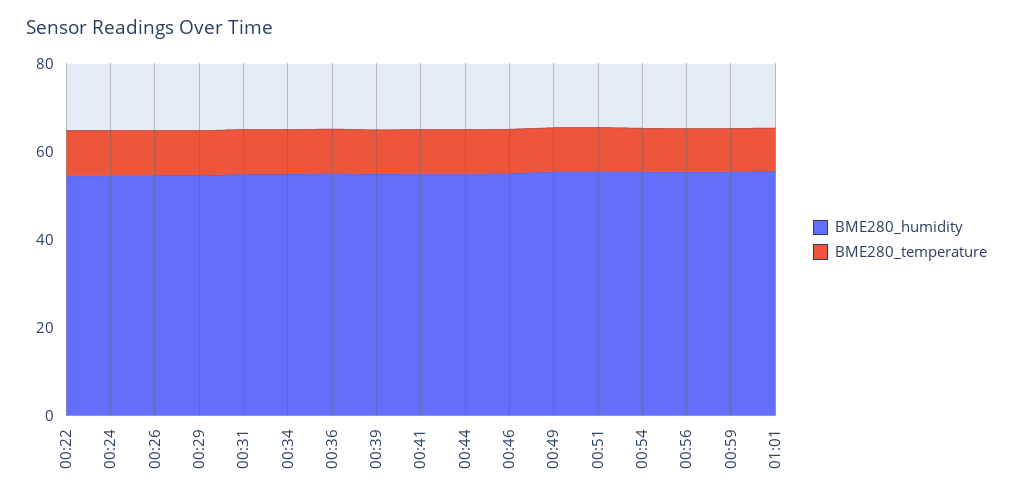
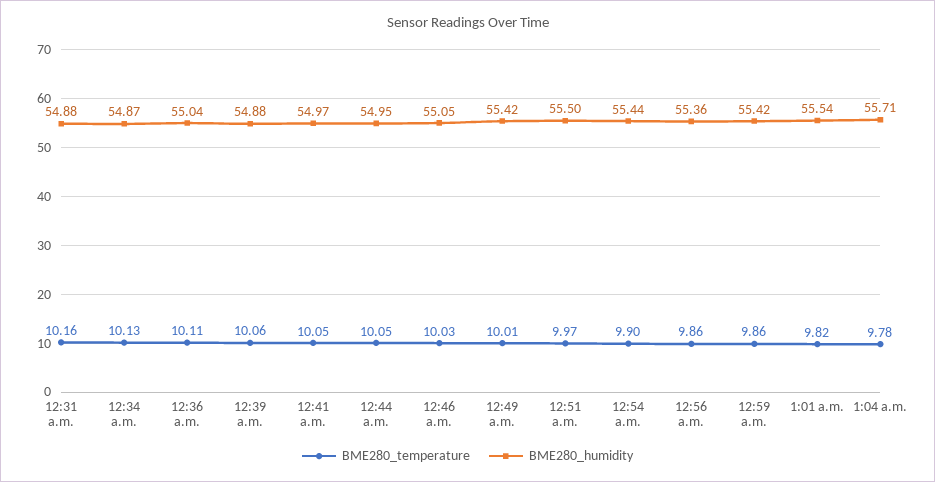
BME280_humidity, 00:22: 55 -> none
BME280_temperature, 00:22: 10 -> none
BME280_humidity, 00:24: 55 -> none
BME280_temperature, 00:24: 10 -> none
BME280_humidity, 00:26: 55 -> none
BME280_temperature, 00:26: 10 -> none
BME280_humidity, 00:29: 55 -> none
BME280_temperature, 00:29: 10 -> none
BME280_temperature, 1:04 a.m.: none -> 9.78
BME280_humidity, 1:04 a.m.: none -> 55.71

